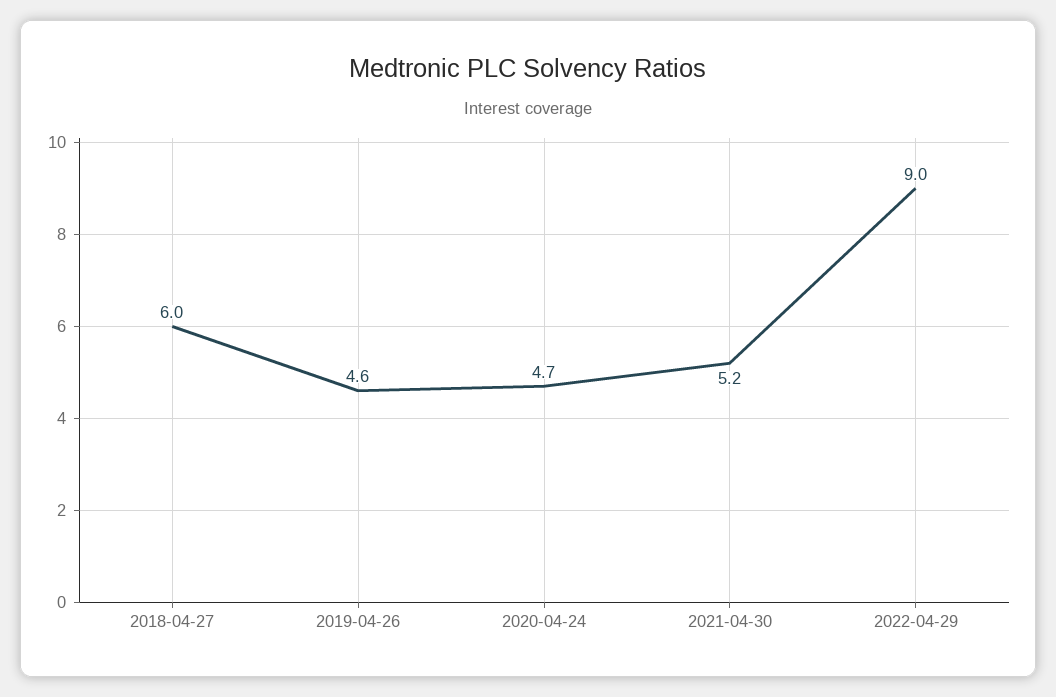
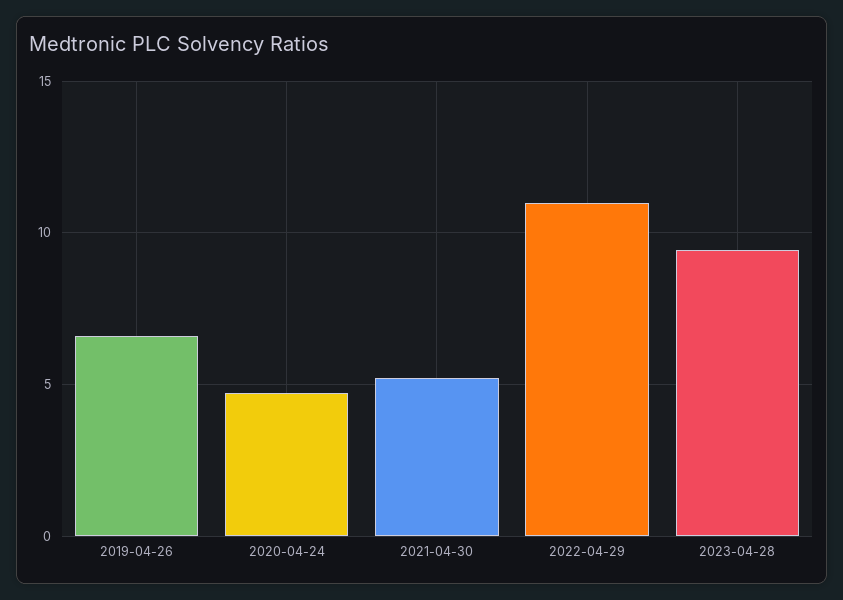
2018-04-27: 6 -> none
2019-04-26: 4.6 -> 6.5
2022-04-29: 9 -> 11
2023-04-28: none -> 9.5

